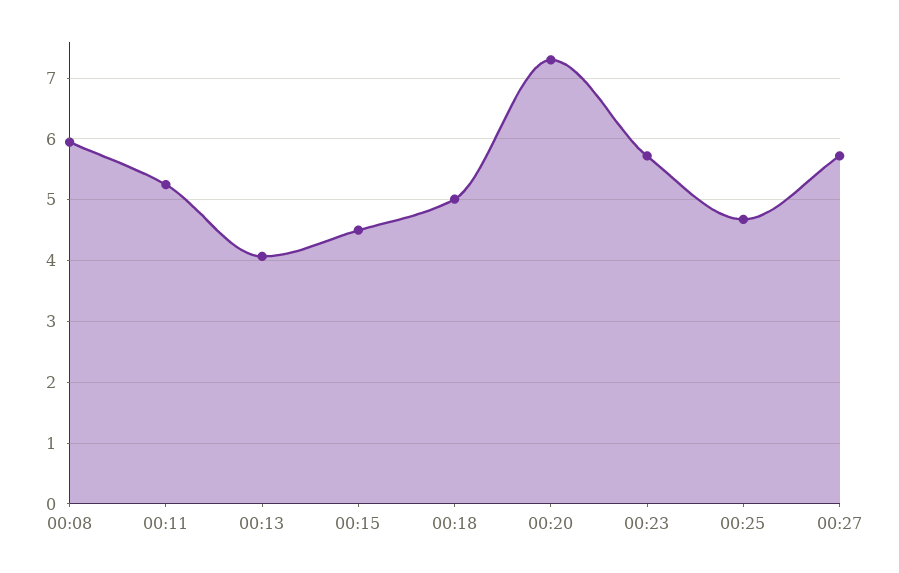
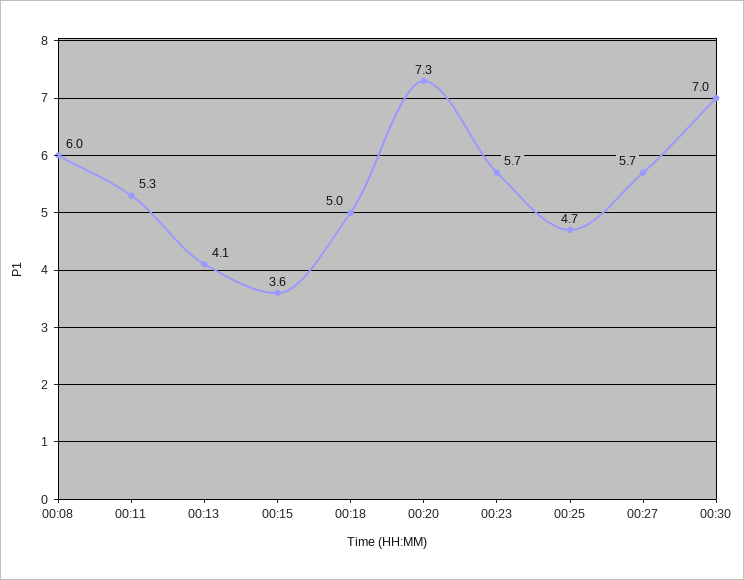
00:15: 4.5 -> 3.6
00:30: none -> 7

